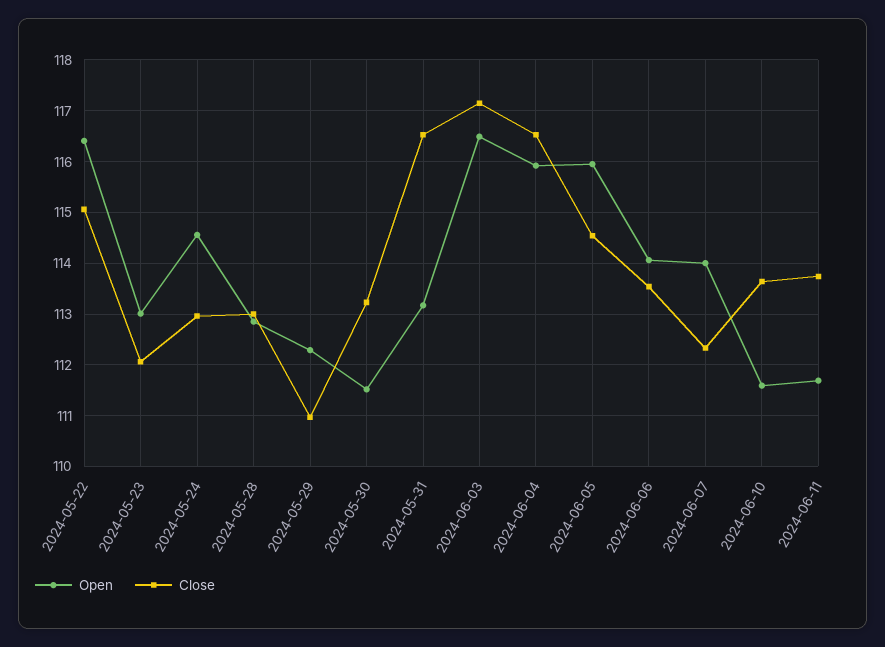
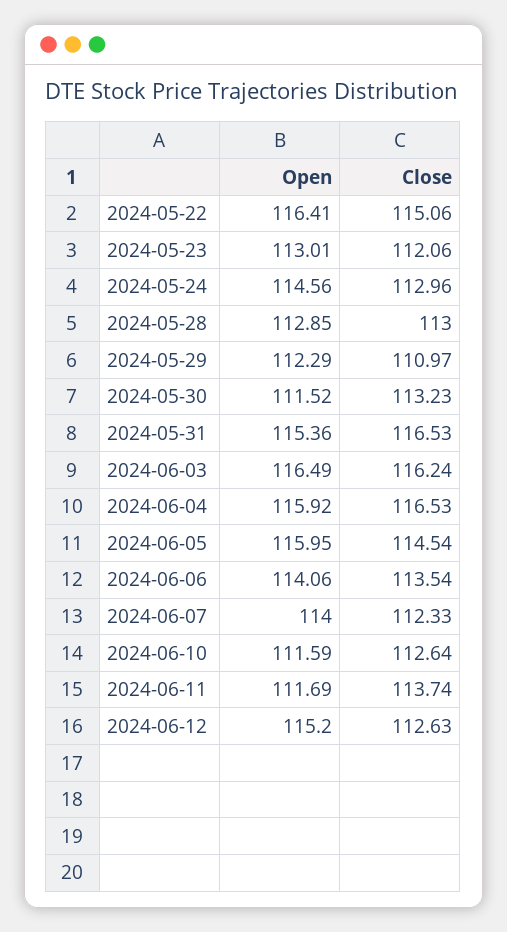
Open, 2024-05-31: 113.2 -> 115.36
Close, 2024-06-03: 117.2 -> 116.24
Close, 2024-06-10: 113.6 -> 112.64
Open, 2024-06-12: none -> 115.2
Close, 2024-06-12: none -> 112.63

